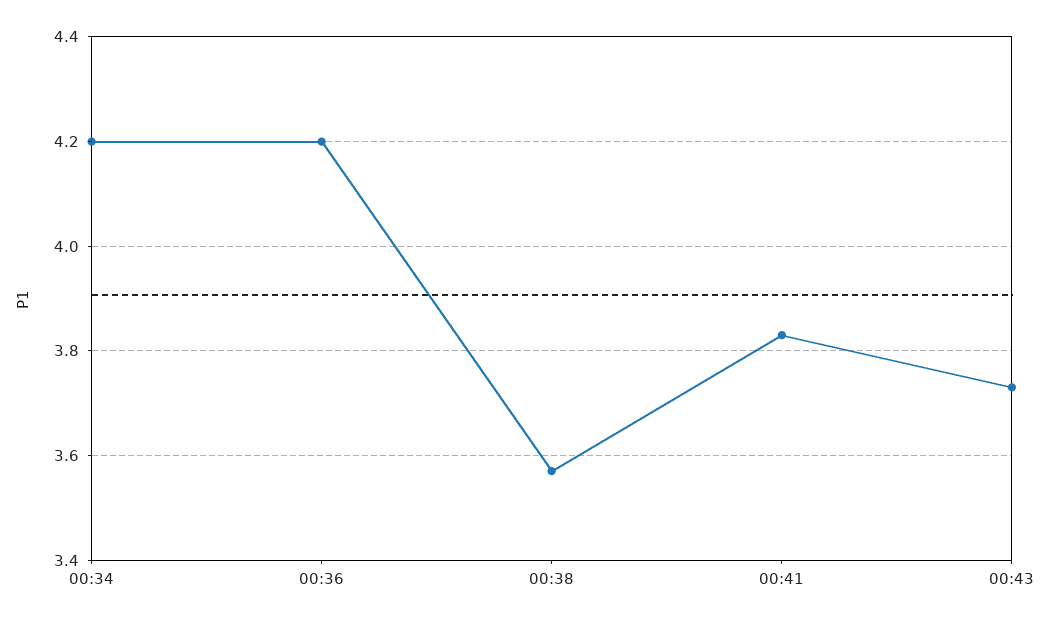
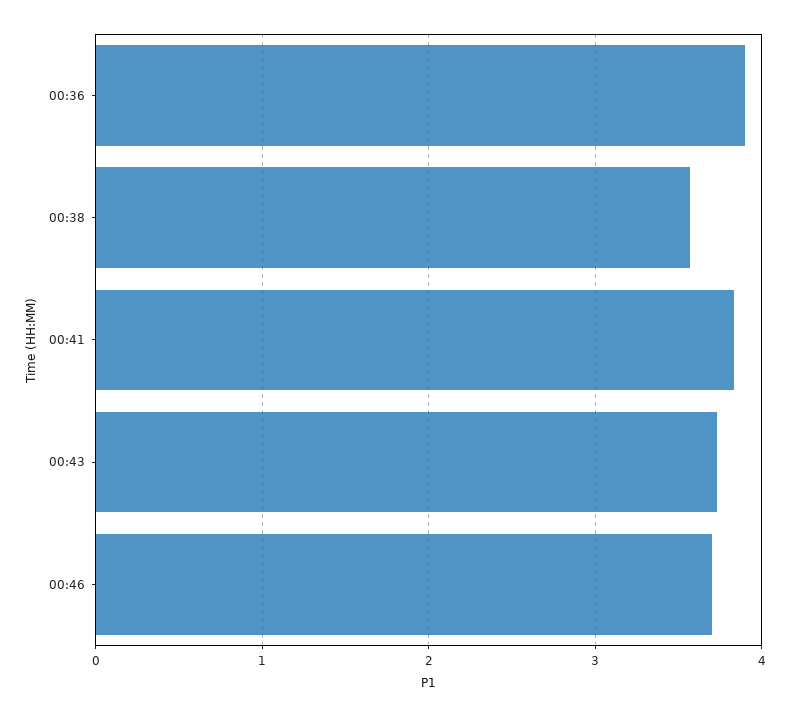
00:34: 4.2 -> none
00:36: 4.2 -> 3.9
00:46: none -> 3.7

